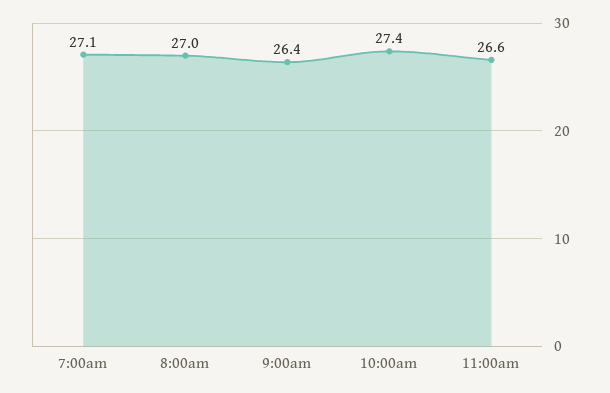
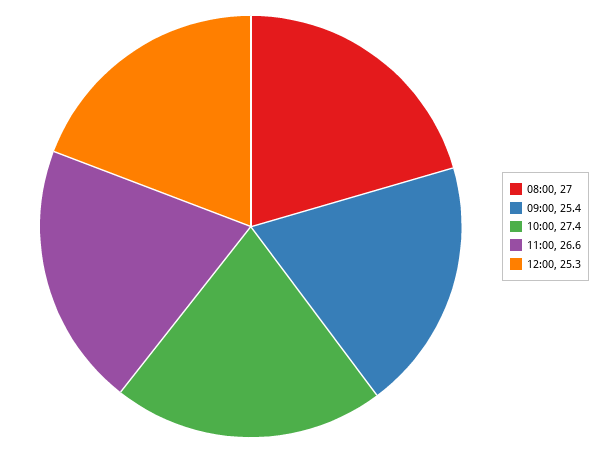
7:00am: 27.1 -> none
9:00am: 26.4 -> 25.4
12:00: none -> 25.3

